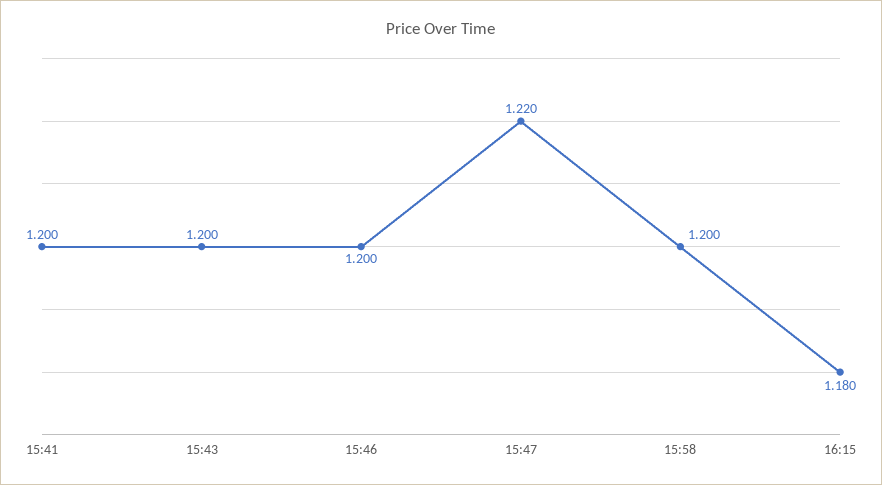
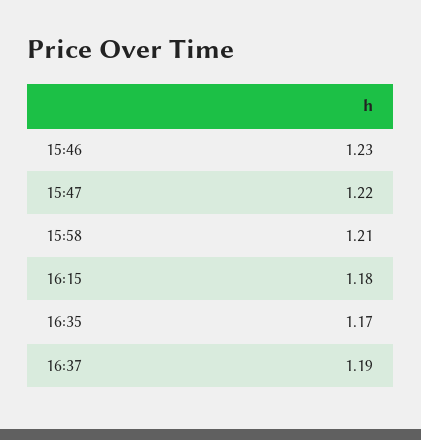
15:41: 1.2 -> none
15:43: 1.2 -> none
15:46: 1.2 -> 1.23
15:58: 1.2 -> 1.21
16:35: none -> 1.17
16:37: none -> 1.19

